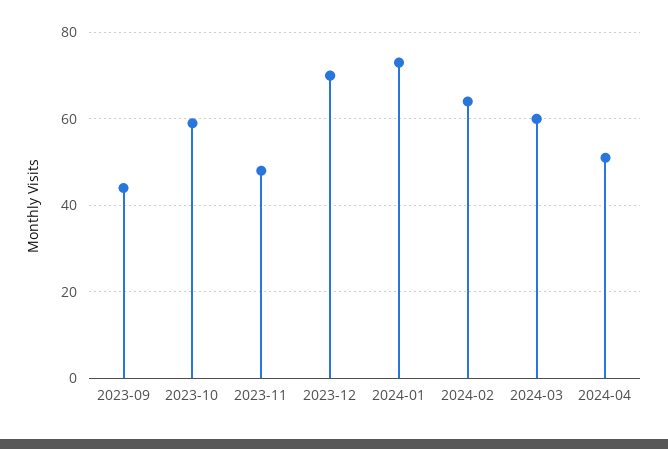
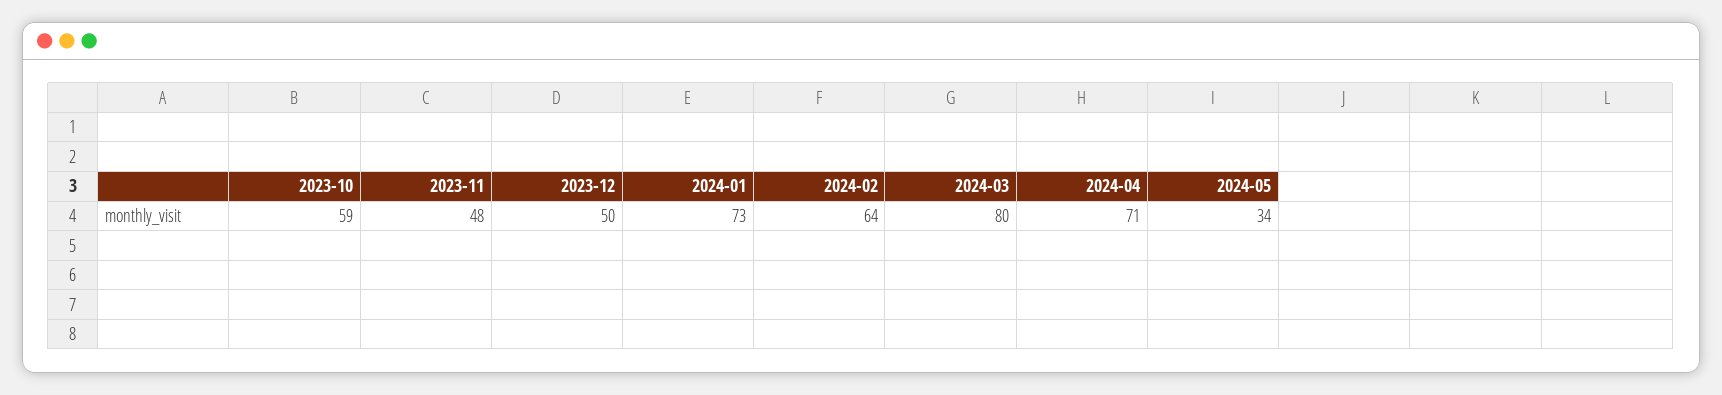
2023-09: 45 -> none
2023-12: 70 -> 50
2024-03: 60 -> 80
2024-04: 50 -> 71
2024-05: none -> 34

